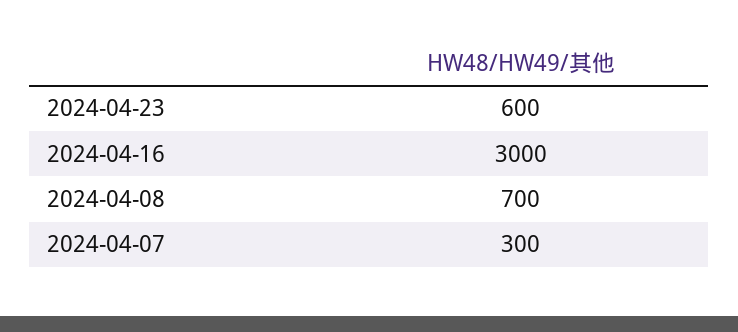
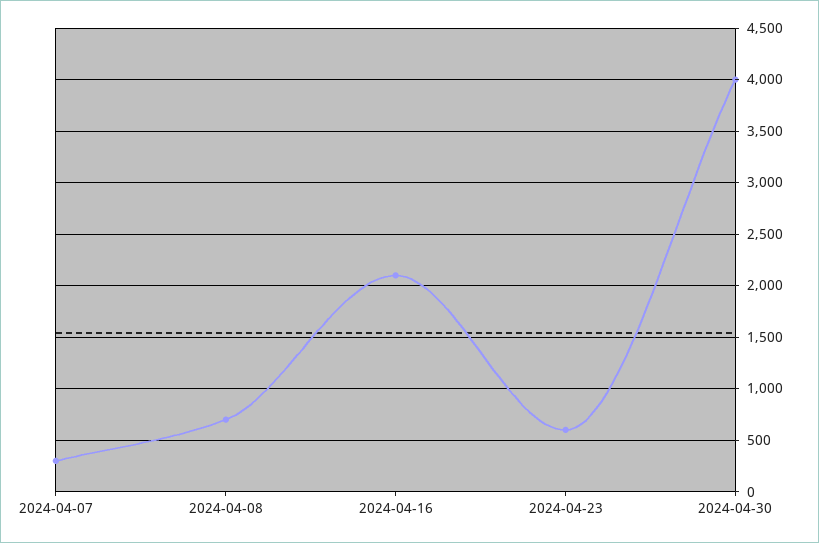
2024-04-16: 3000 -> 2100
2024-04-30: none -> 4000

